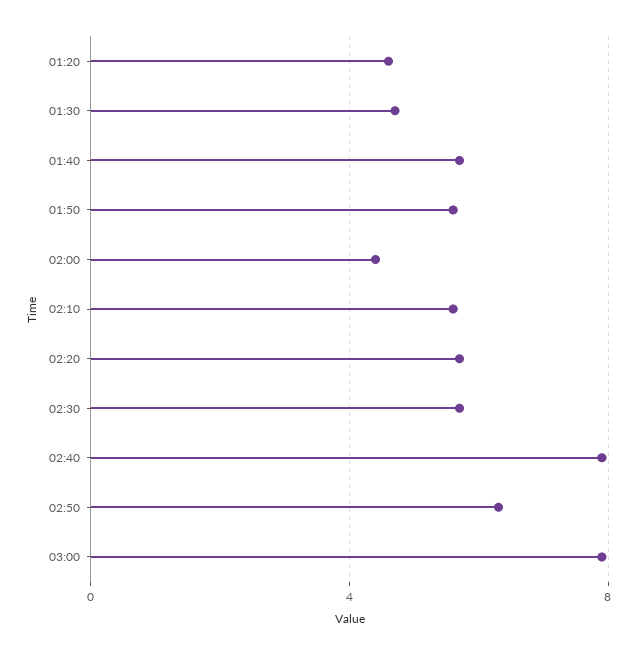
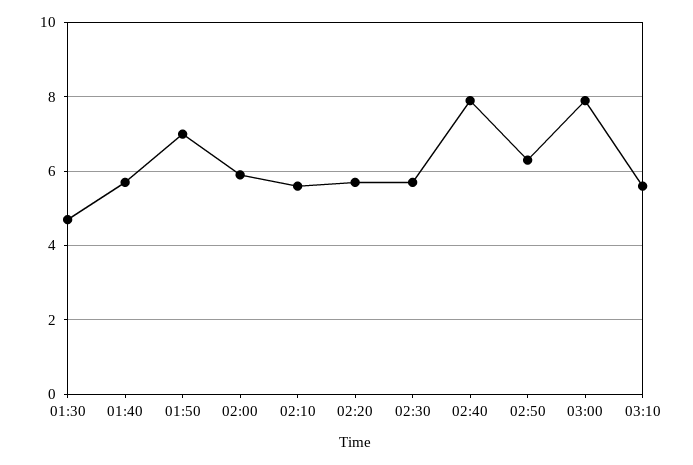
01:20: 4.5 -> none
01:50: 5.5 -> 7
02:00: 4.5 -> 6
03:10: none -> 5.5

